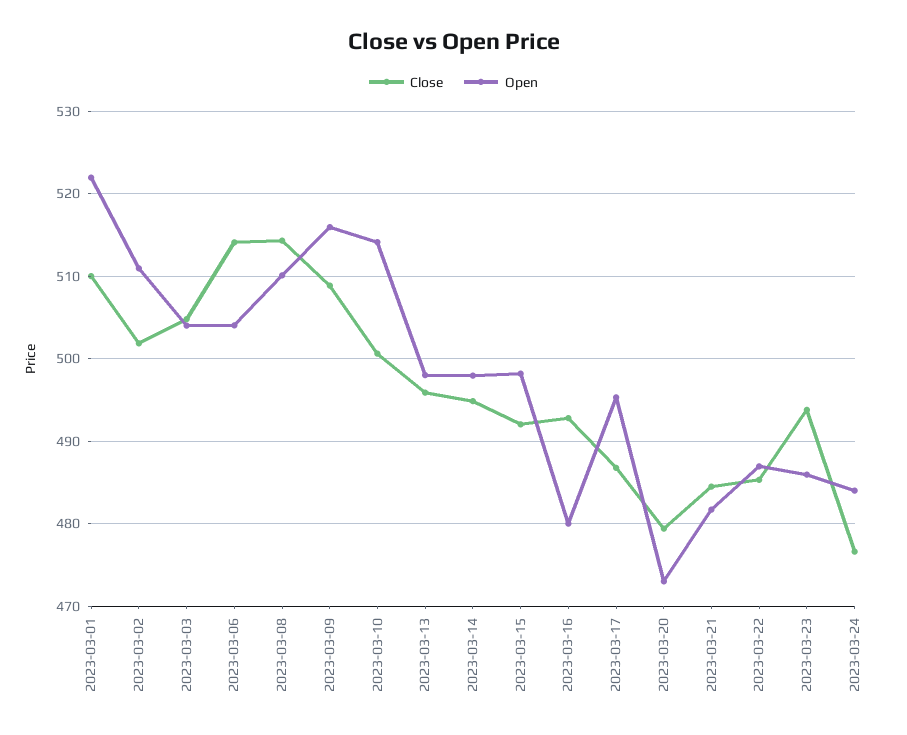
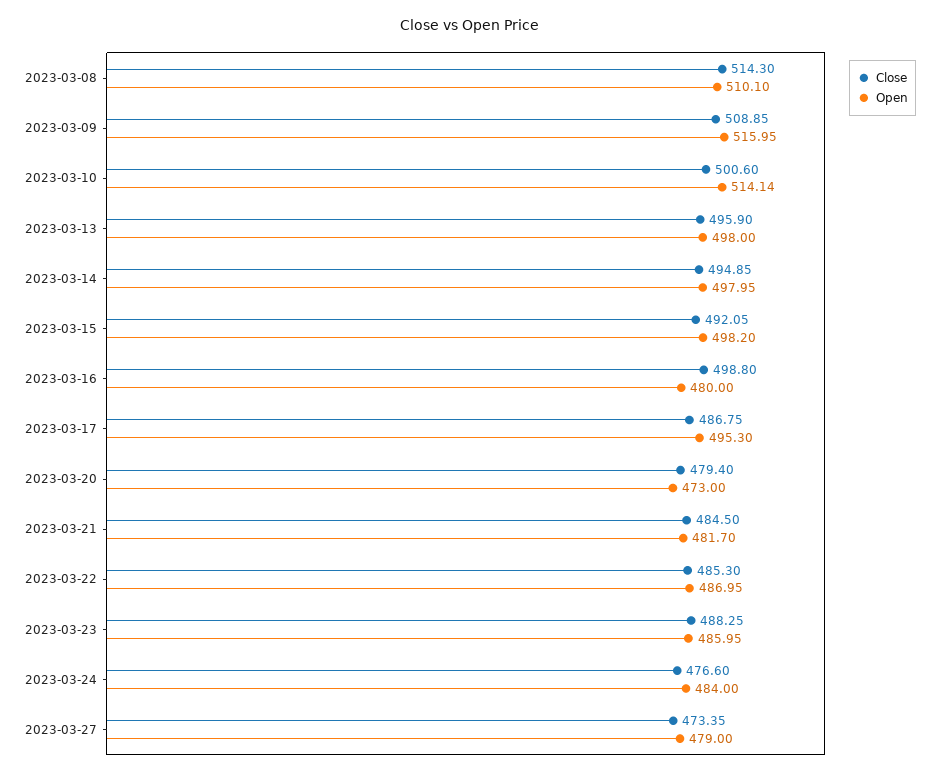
Close, 2023-03-01: 510 -> none
Open, 2023-03-01: 522 -> none
Close, 2023-03-02: 502 -> none
Open, 2023-03-02: 511 -> none
Close, 2023-03-03: 505 -> none
Open, 2023-03-03: 504 -> none
Close, 2023-03-06: 514 -> none
Open, 2023-03-06: 504 -> none
Close, 2023-03-16: 493 -> 498.8
Close, 2023-03-23: 494 -> 488.25
Close, 2023-03-27: none -> 473.35
Open, 2023-03-27: none -> 479

